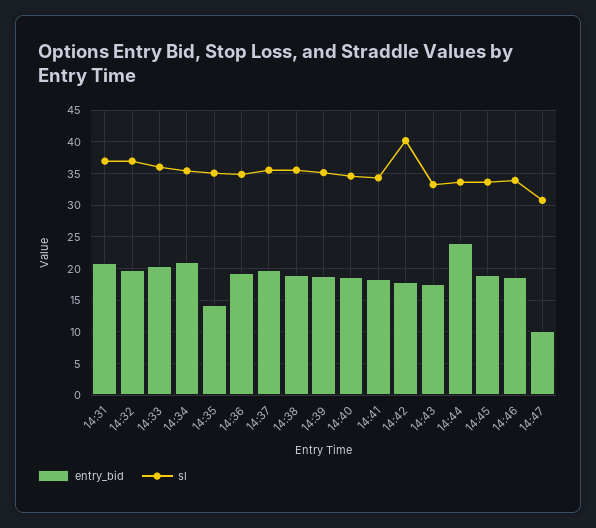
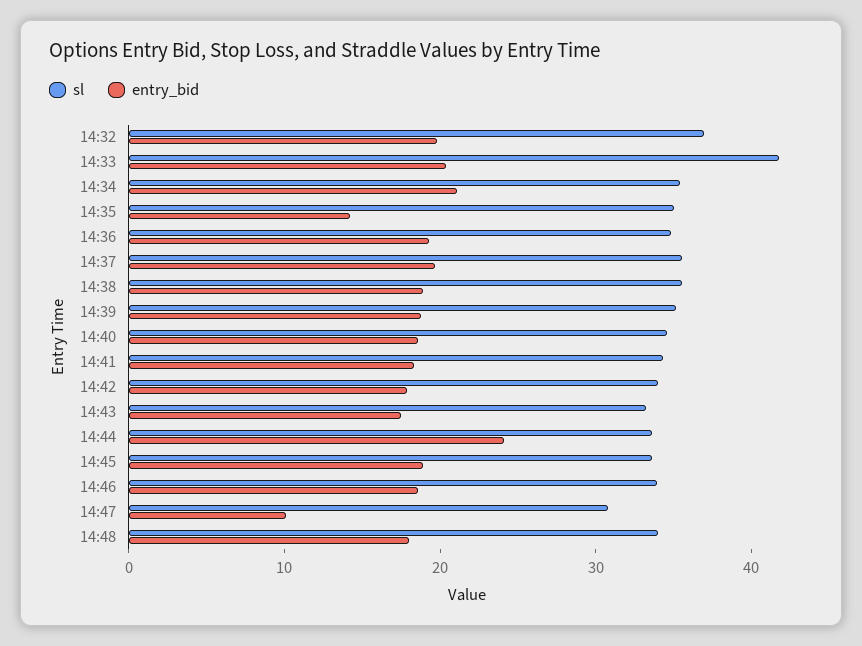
entry_bid, 14:31: 21 -> none
sl, 14:31: 37 -> none
sl, 14:33: 36 -> 42
sl, 14:42: 40 -> 34
sl, 14:48: none -> 34
entry_bid, 14:48: none -> 18

